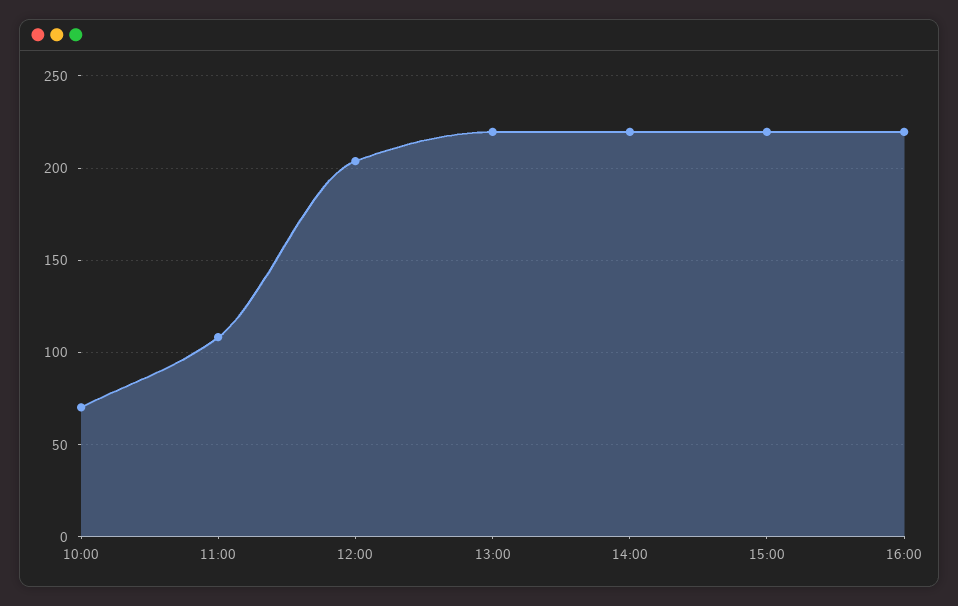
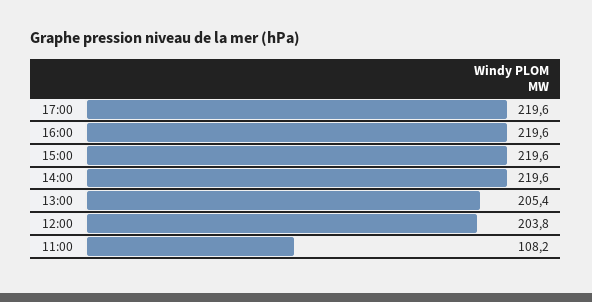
10:00: 70 -> none
13:00: 220 -> 205.4
17:00: none -> 219.6

